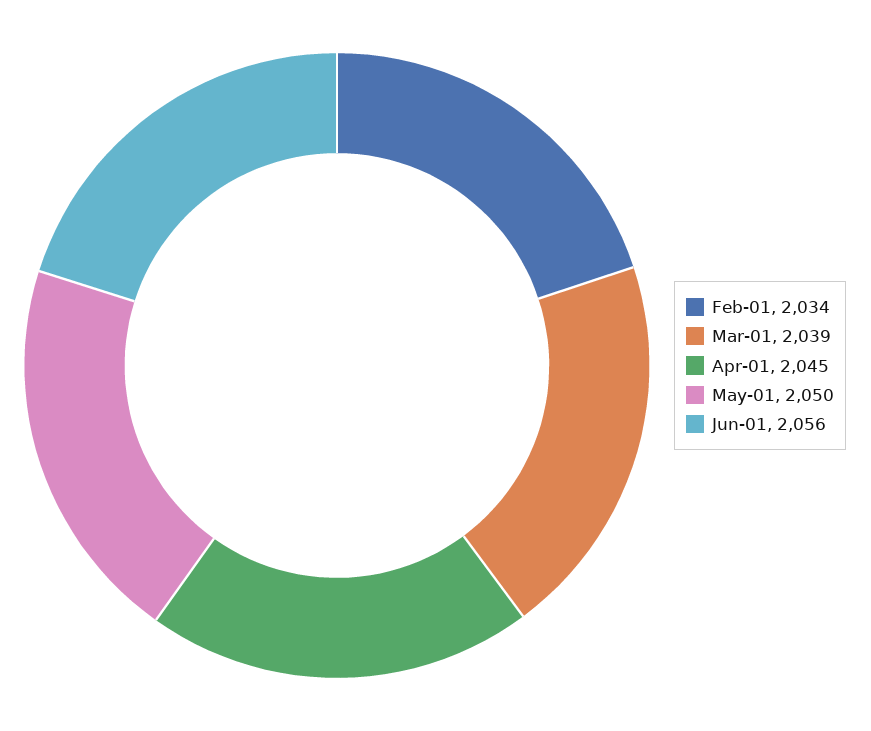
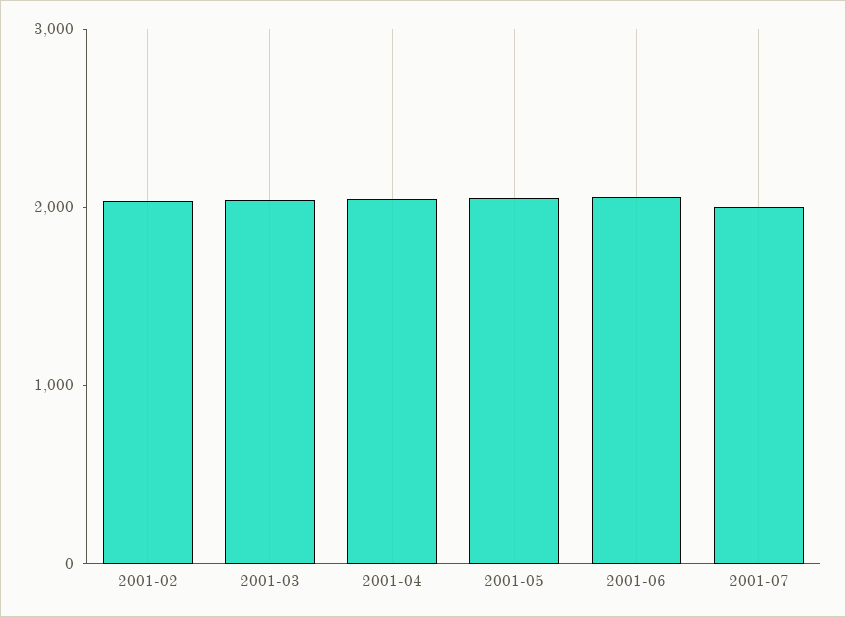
2001-07: none -> 2000

